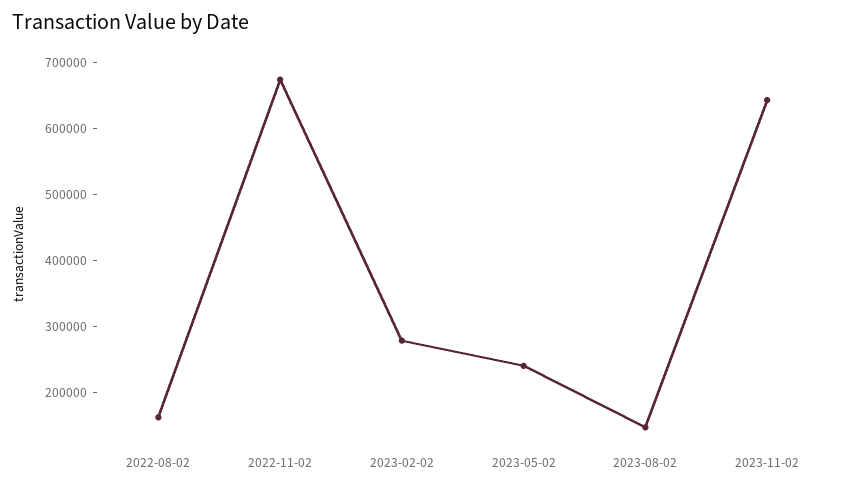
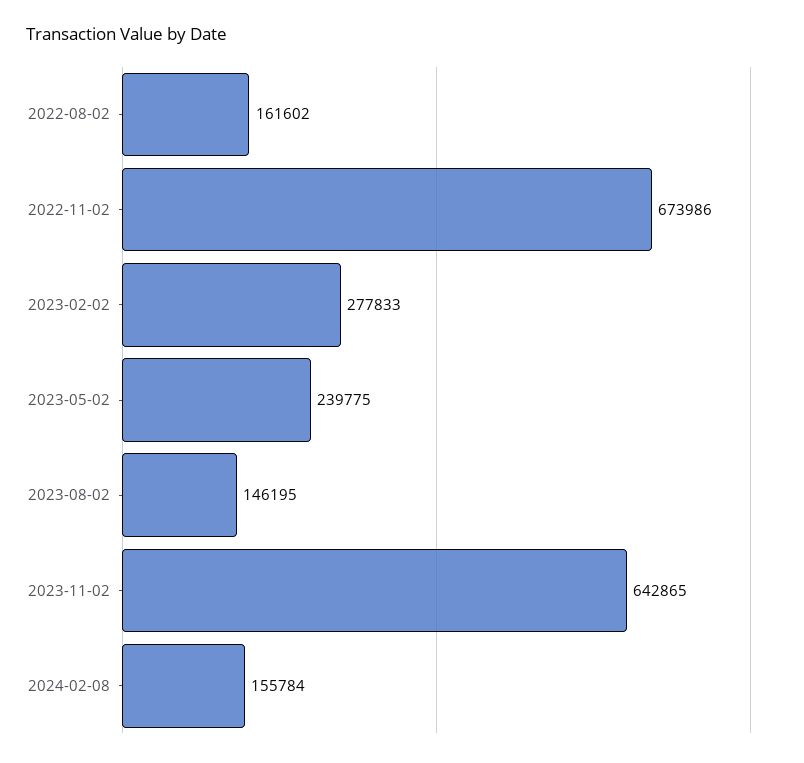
2024-02-08: none -> 155784

